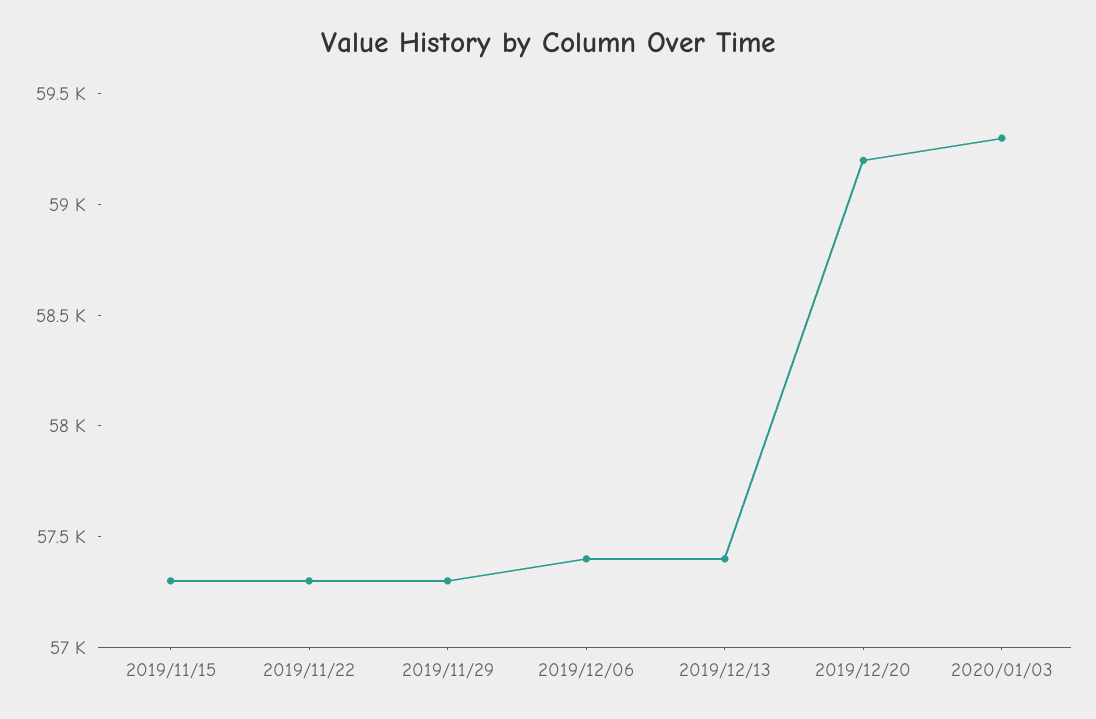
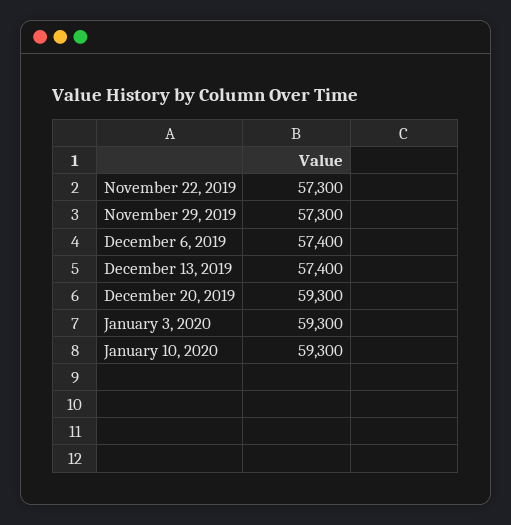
2019/11/15: 57300 -> none
2019/12/20: 59200 -> 59300
January 10, 2020: none -> 59300

